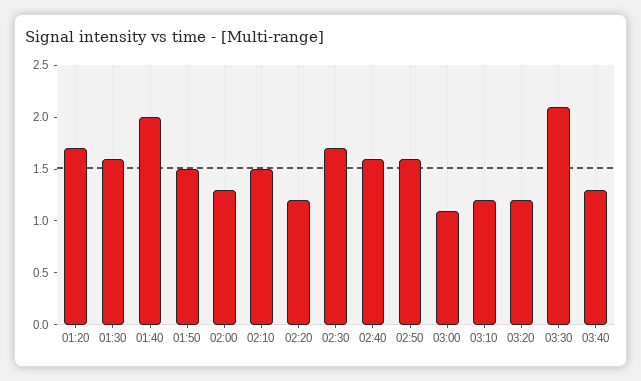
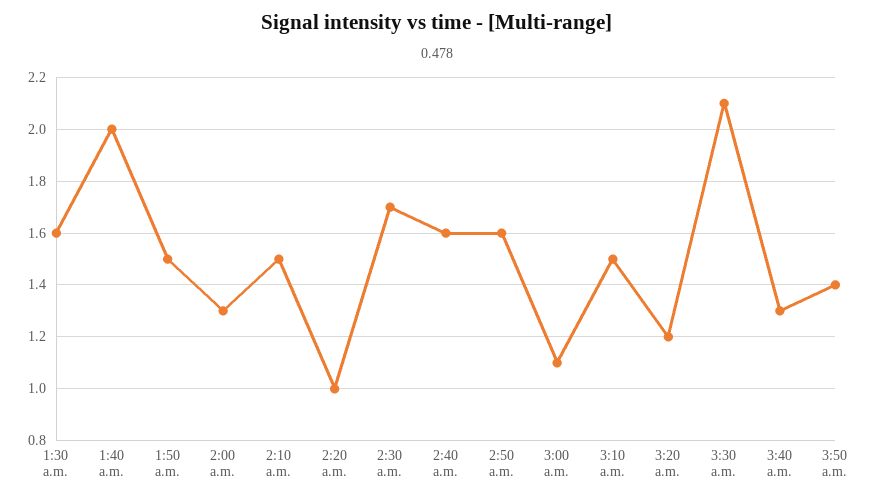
01:20: 1.7 -> none
02:20: 1.2 -> 1
03:10: 1.2 -> 1.5
3:50 a.m.: none -> 1.4

